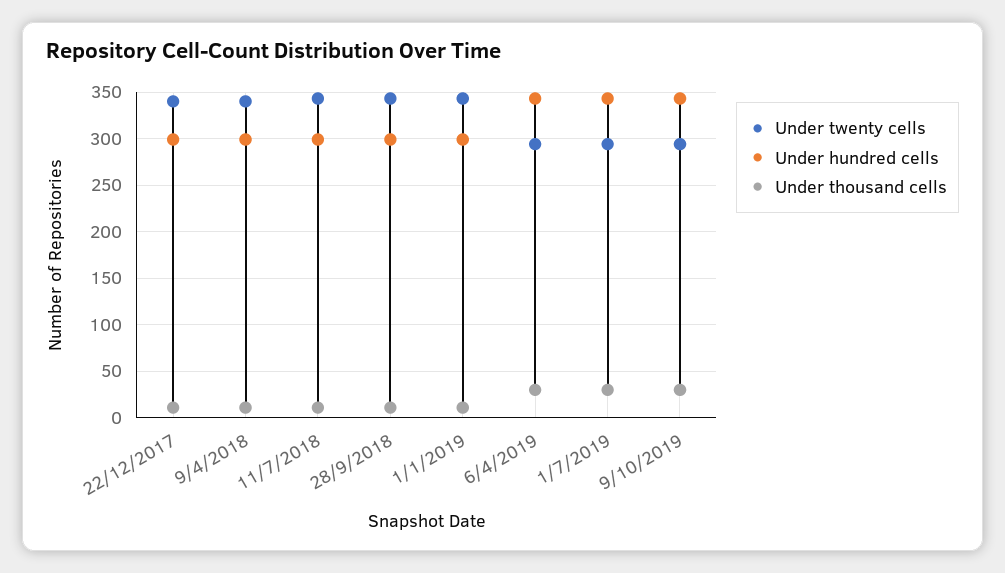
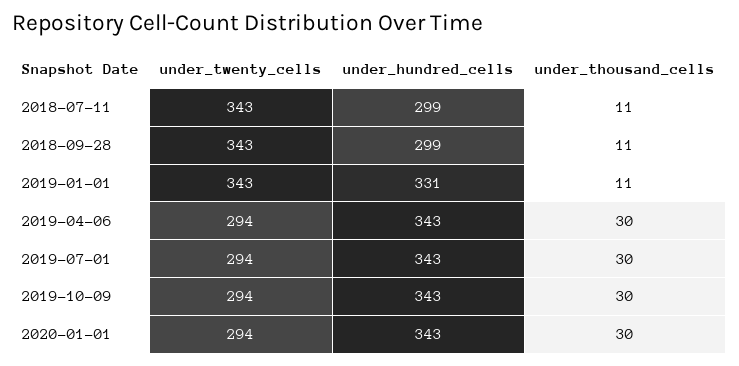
Under twenty cells, 22/12/2017: 340 -> none
Under hundred cells, 22/12/2017: 300 -> none
Under thousand cells, 22/12/2017: 10 -> none
Under twenty cells, 9/4/2018: 340 -> none
Under hundred cells, 9/4/2018: 300 -> none
Under thousand cells, 9/4/2018: 10 -> none
Under hundred cells, 1/1/2019: 300 -> 331
Under twenty cells, 2020-01-01: none -> 294
Under hundred cells, 2020-01-01: none -> 343
Under thousand cells, 2020-01-01: none -> 30

